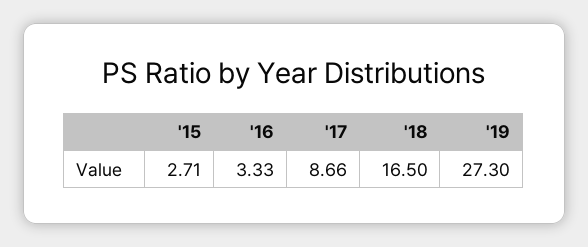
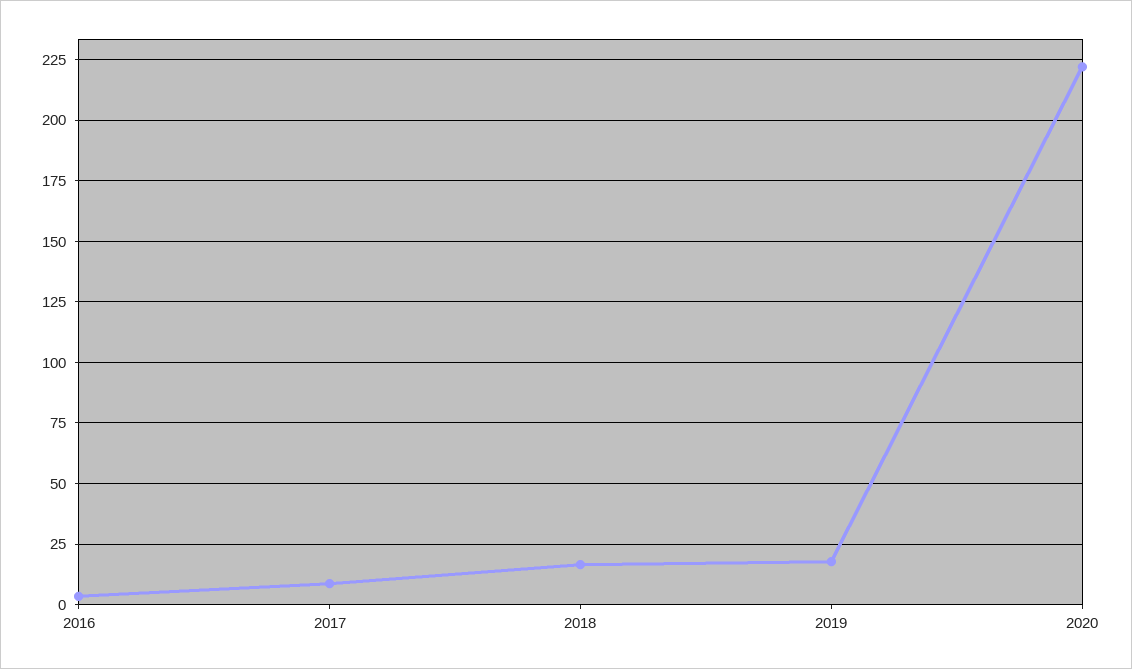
'15: 2.71 -> none
'19: 27.3 -> 17.5
2020: none -> 222.5

